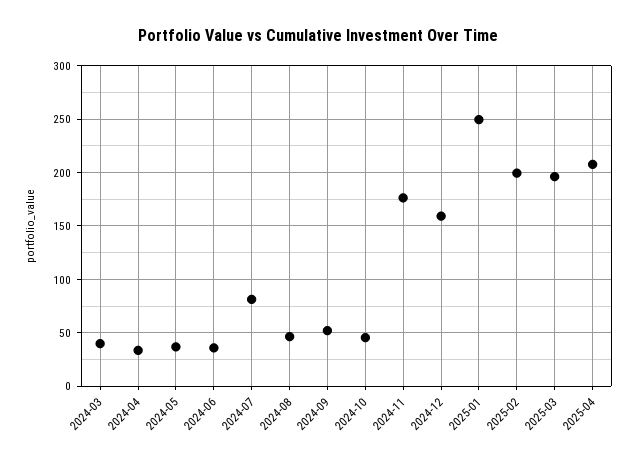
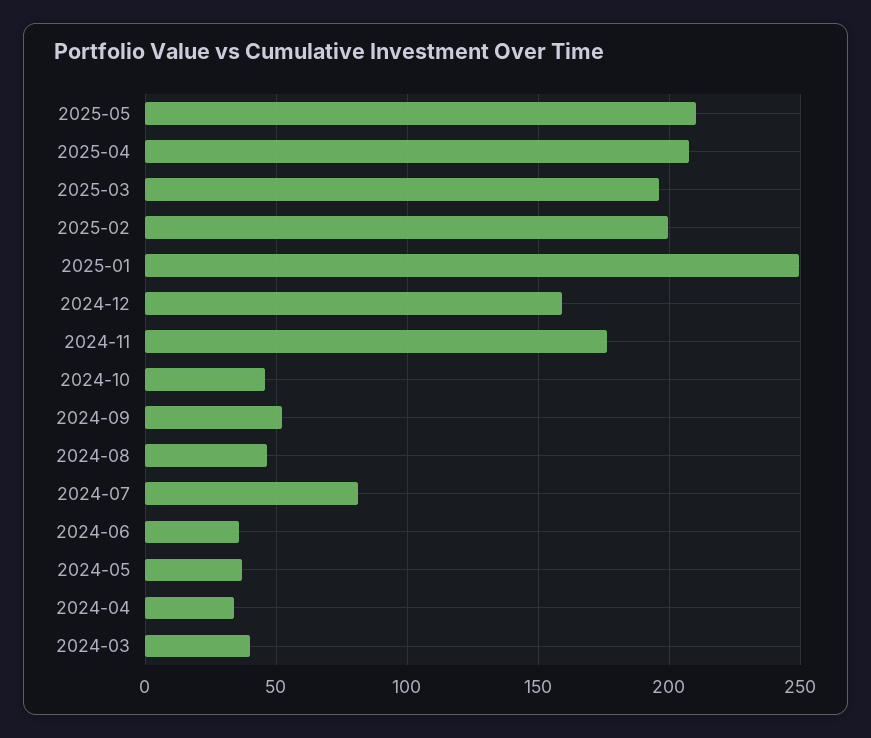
2025-05: none -> 210

